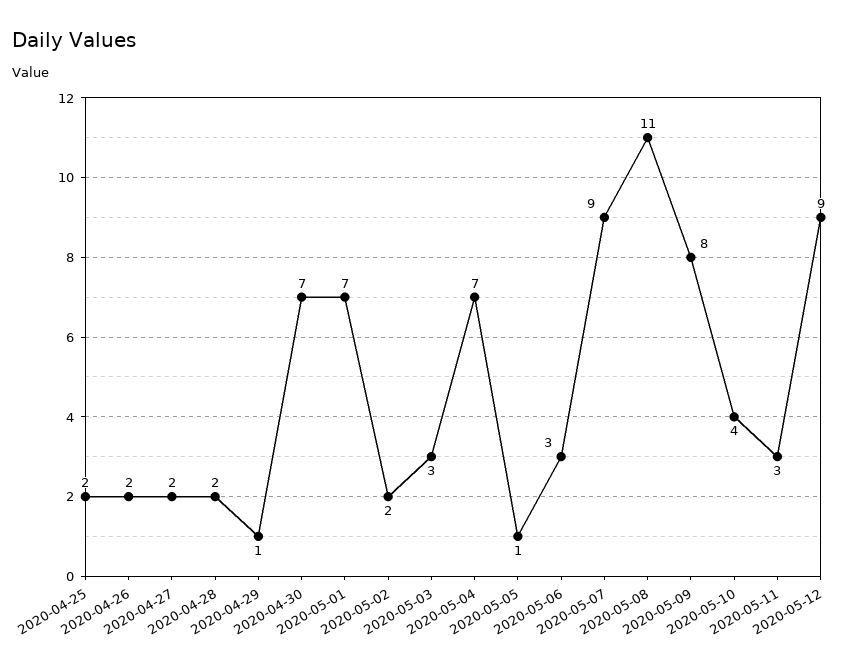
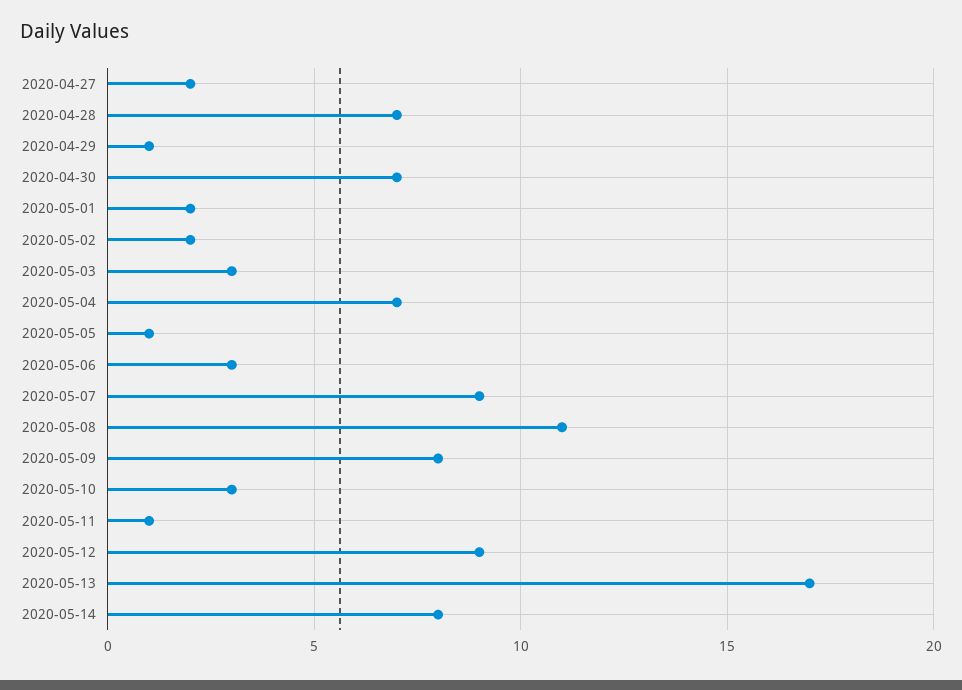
2020-04-25: 2 -> none
2020-04-26: 2 -> none
2020-04-28: 2 -> 7
2020-05-01: 7 -> 2
2020-05-10: 4 -> 3
2020-05-11: 3 -> 1
2020-05-13: none -> 17
2020-05-14: none -> 8

